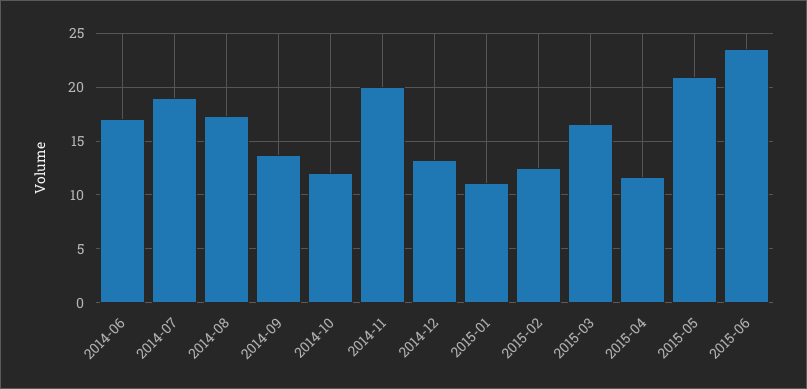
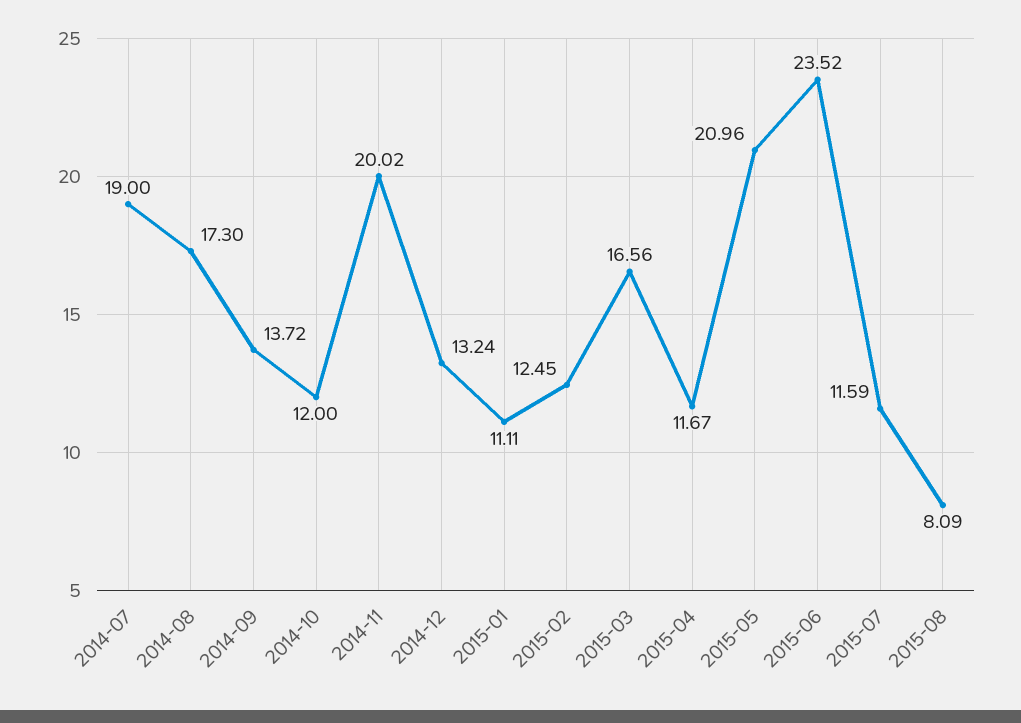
2014-06: 17 -> none
2015-07: none -> 11.59
2015-08: none -> 8.09

